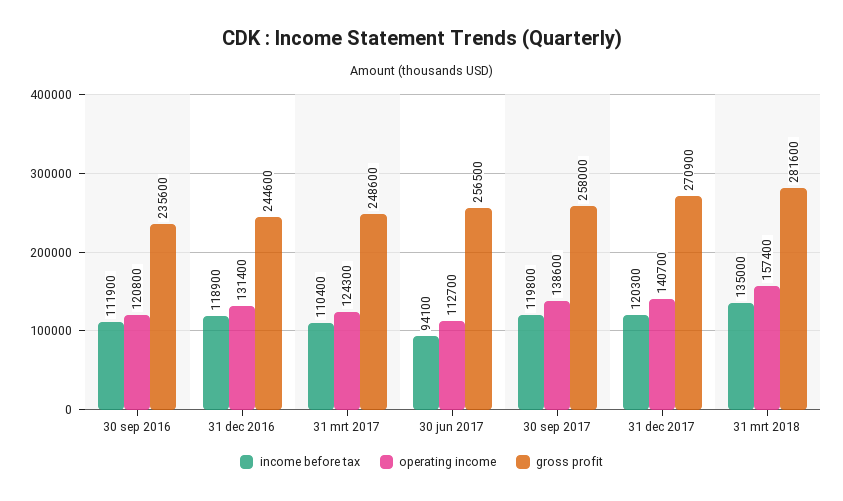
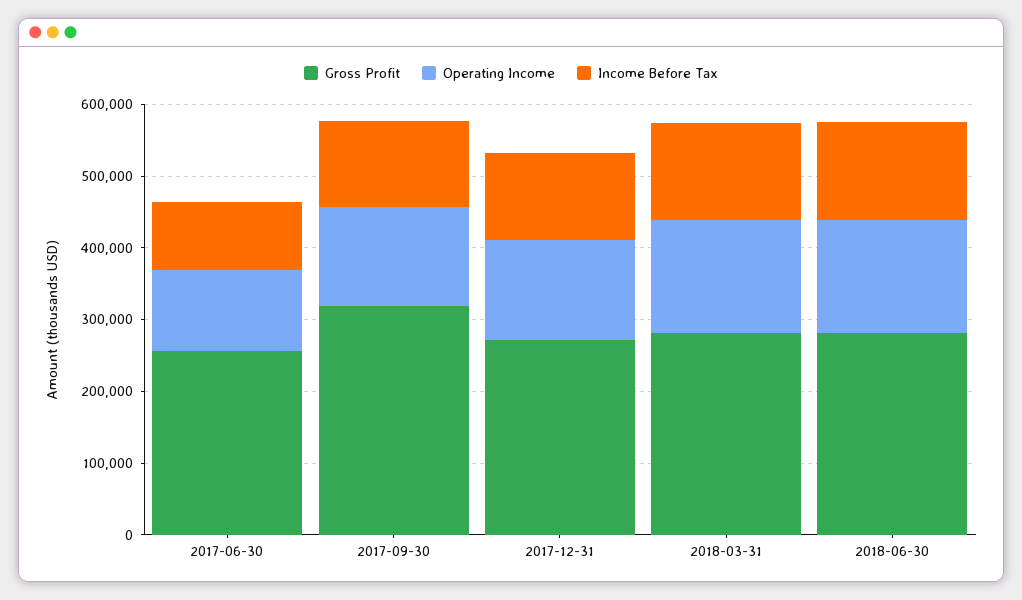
income before tax, 30 sep 2016: 111900 -> none
operating income, 30 sep 2016: 120800 -> none
gross profit, 30 sep 2016: 235600 -> none
income before tax, 31 dec 2016: 118900 -> none
operating income, 31 dec 2016: 131400 -> none
gross profit, 31 dec 2016: 244600 -> none
income before tax, 31 mrt 2017: 110400 -> none
operating income, 31 mrt 2017: 124300 -> none
gross profit, 31 mrt 2017: 248600 -> none
gross profit, 30 sep 2017: 258000 -> 320000
gross profit, 2018-06-30: none -> 280000
operating income, 2018-06-30: none -> 160000
income before tax, 2018-06-30: none -> 140000

